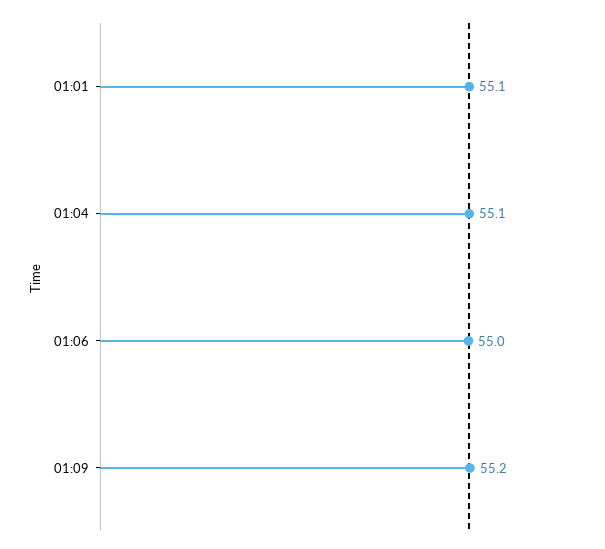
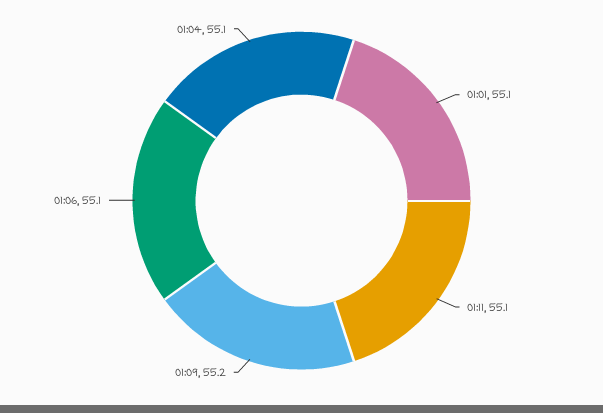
01:06: 55 -> 55.1
01:11: none -> 55.1

